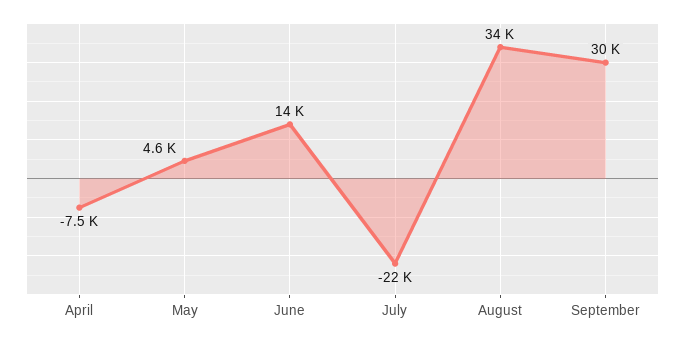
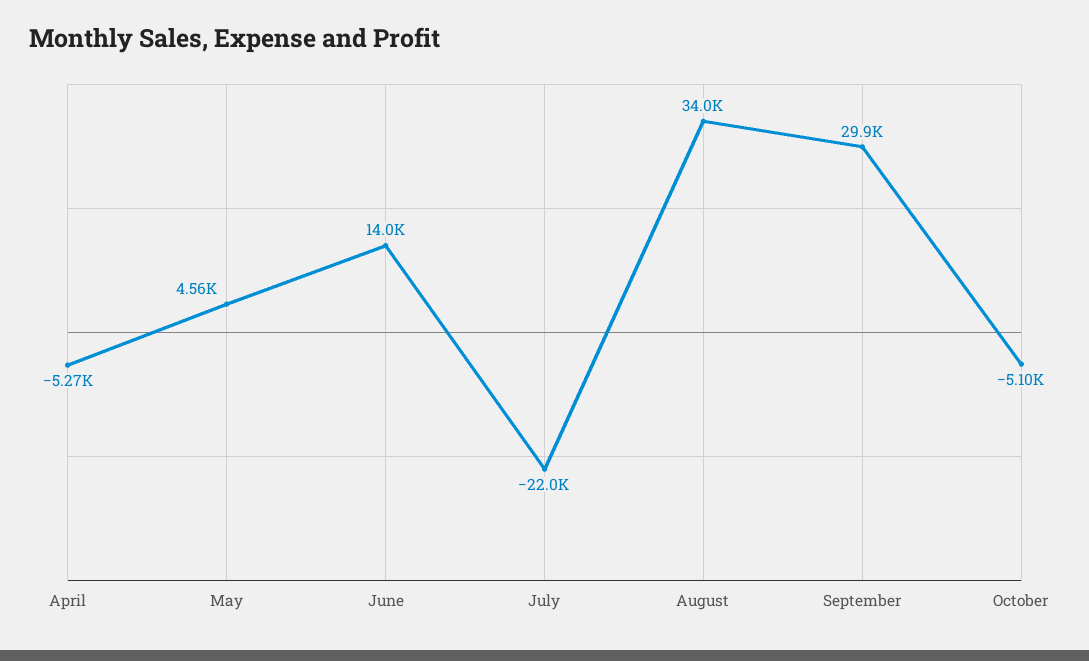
April: -7500 -> -5270
October: none -> -5100

